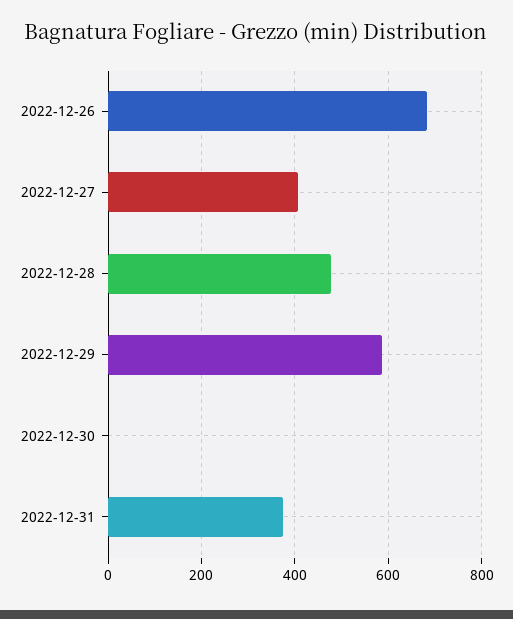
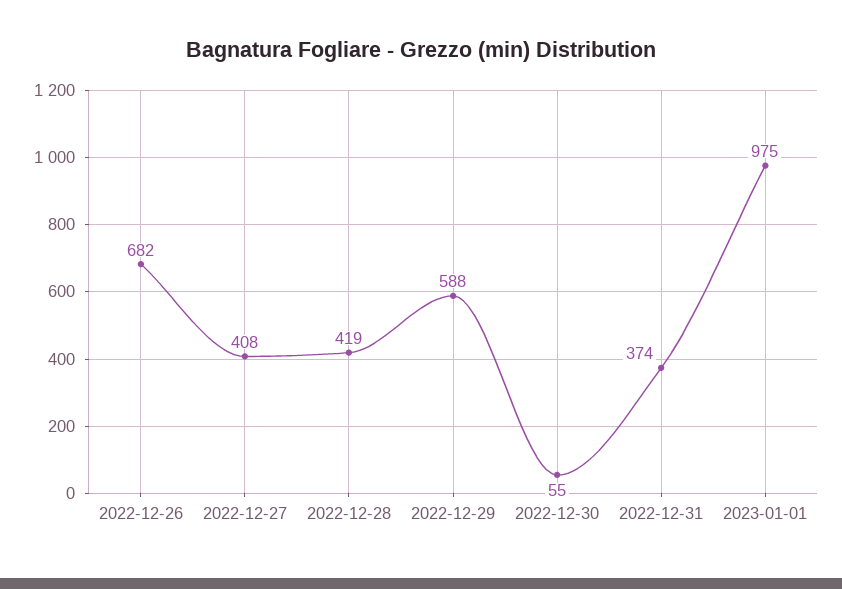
2022-12-28: 480 -> 419
2022-12-30: 0 -> 55
2023-01-01: none -> 975

